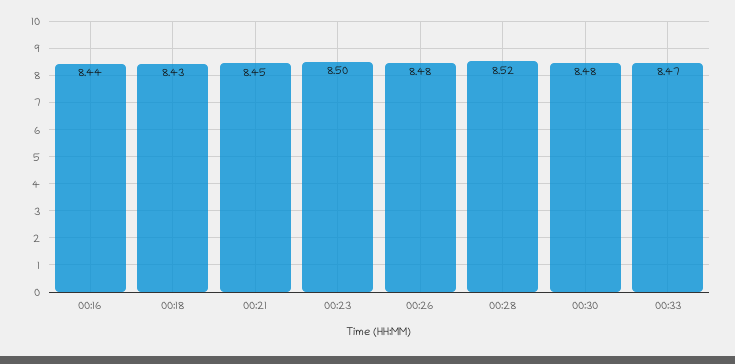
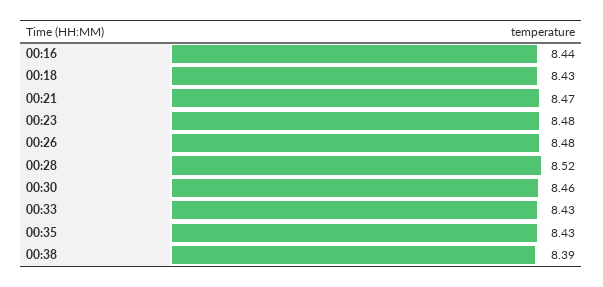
00:21: 8.45 -> 8.47
00:23: 8.5 -> 8.48
00:30: 8.48 -> 8.46
00:33: 8.47 -> 8.43
00:35: none -> 8.43
00:38: none -> 8.39

